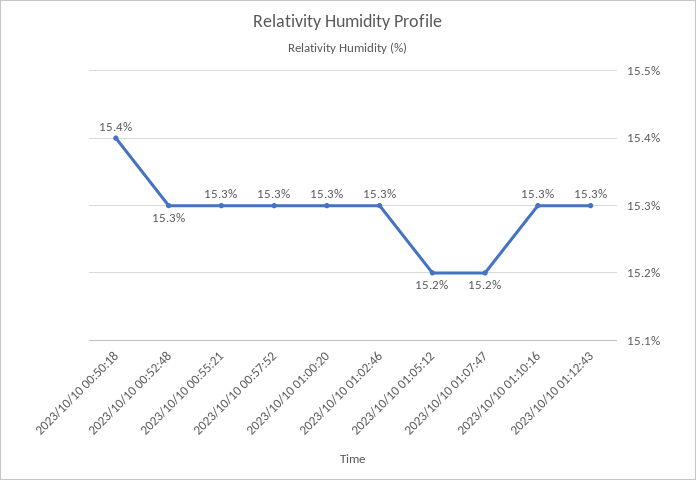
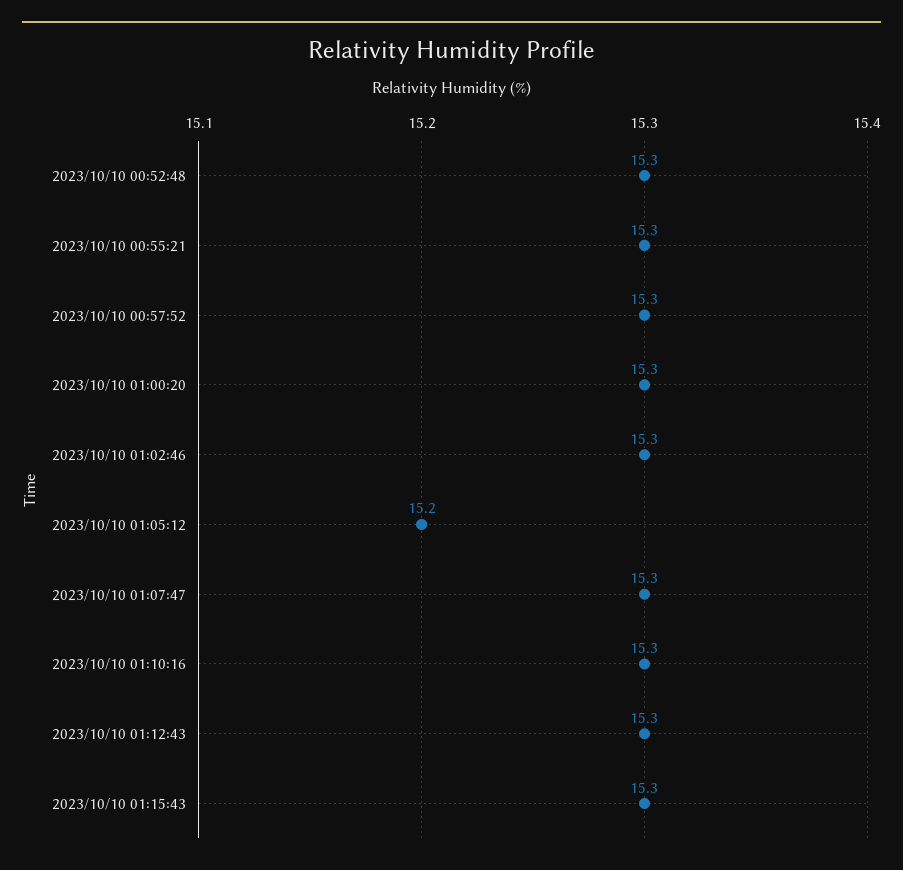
2023/10/10 00:50:18: 15.4 -> none
2023/10/10 01:07:47: 15.2 -> 15.3
2023/10/10 01:15:43: none -> 15.3

